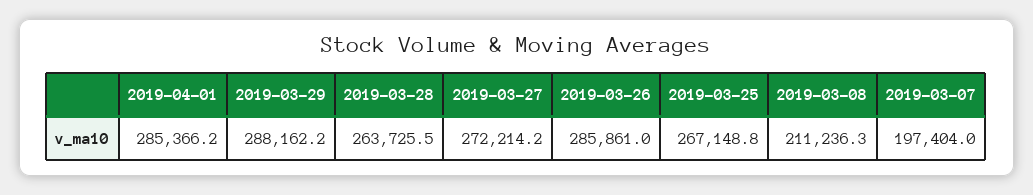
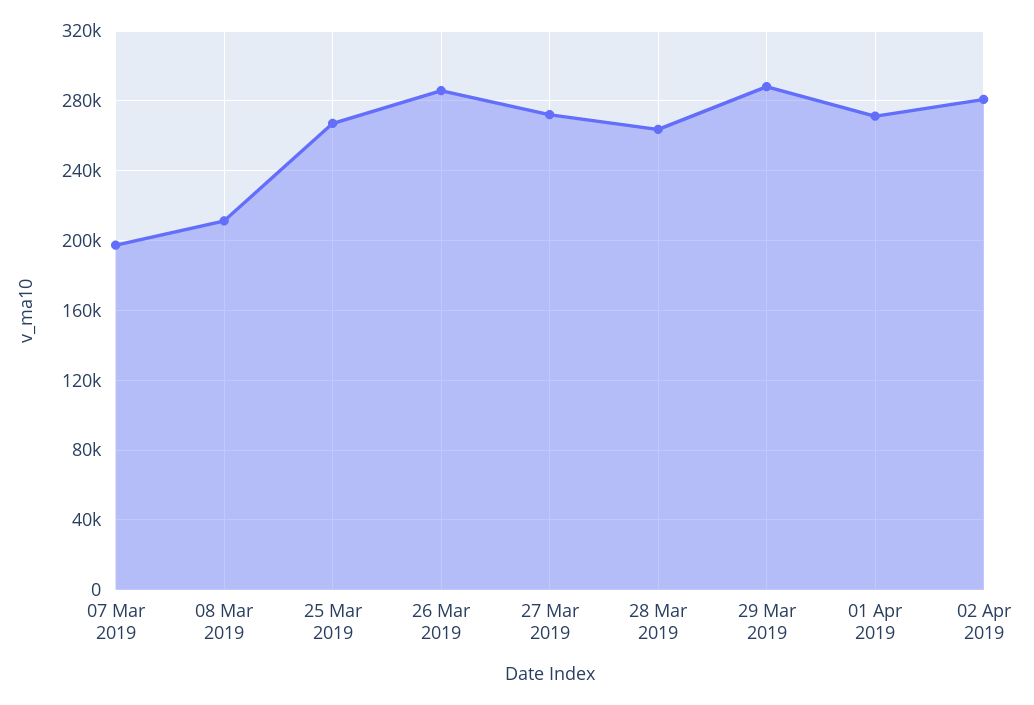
2019-04-01: 285366.2 -> 270000
02 Apr 2019: none -> 280000

